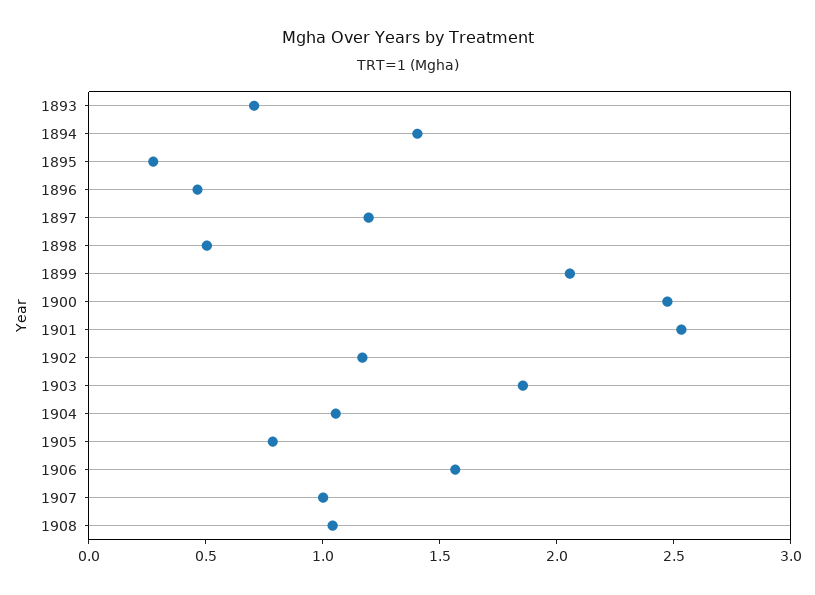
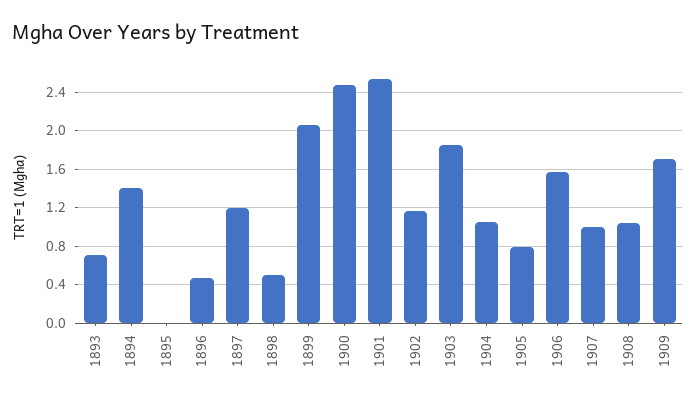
1895: 0.3 -> 0
1909: none -> 1.7

